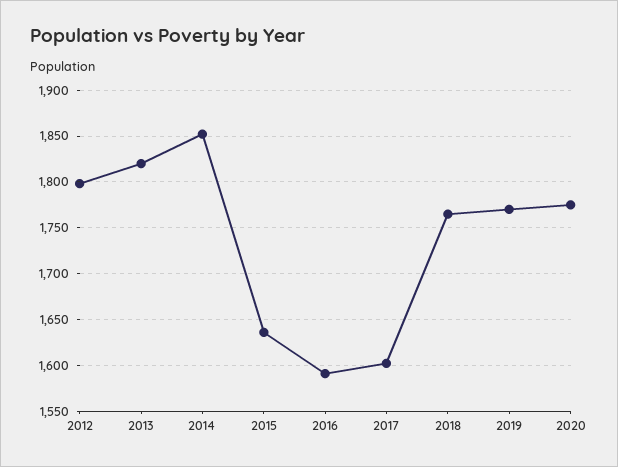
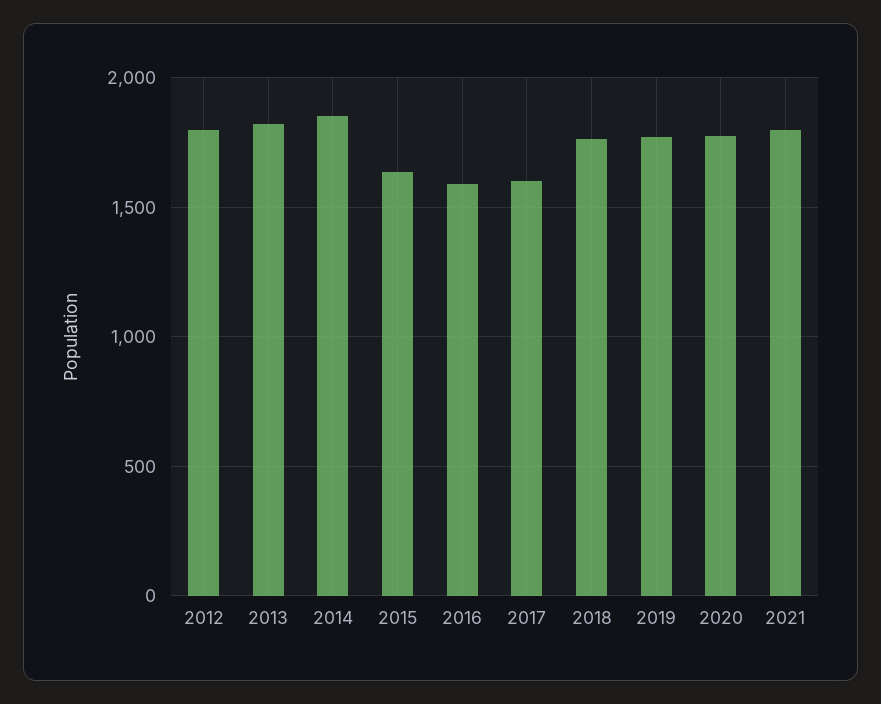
2021: none -> 1800

